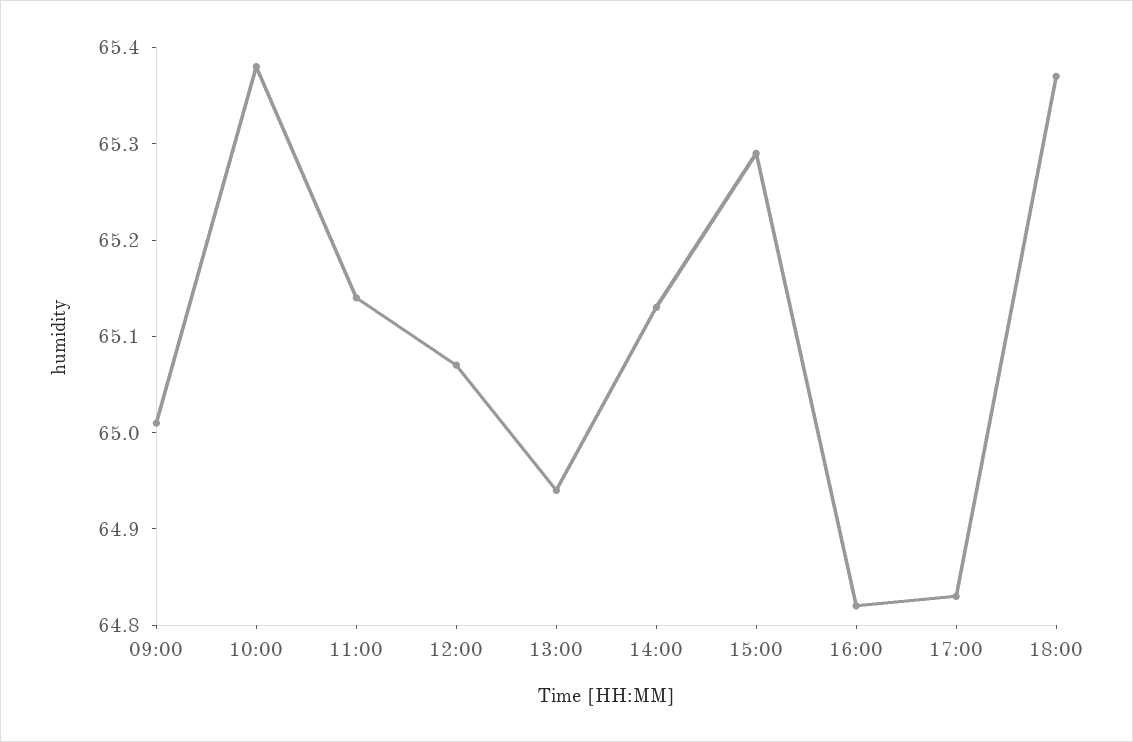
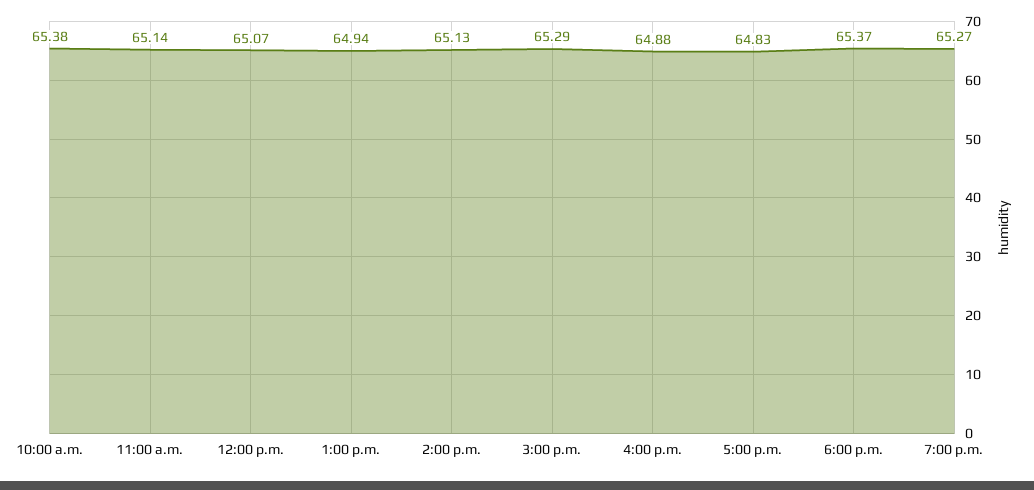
09:00: 65.01 -> none
16:00: 64.82 -> 64.88
7:00 p.m.: none -> 65.27

